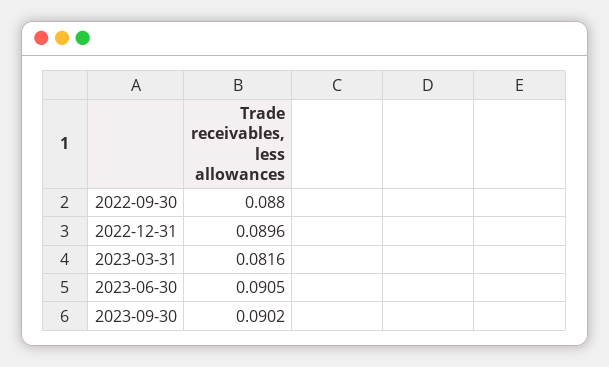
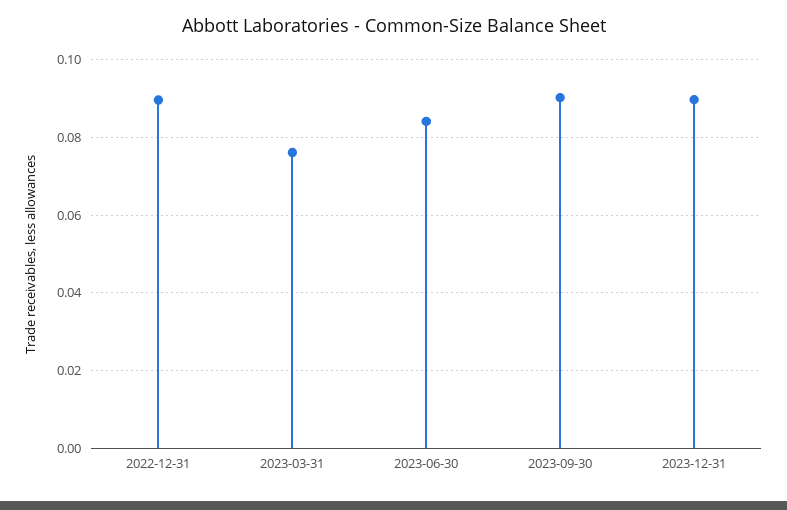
2022-09-30: 0.088 -> none
2023-03-31: 0.0816 -> 0.076
2023-06-30: 0.0905 -> 0.084
2023-12-31: none -> 0.09

